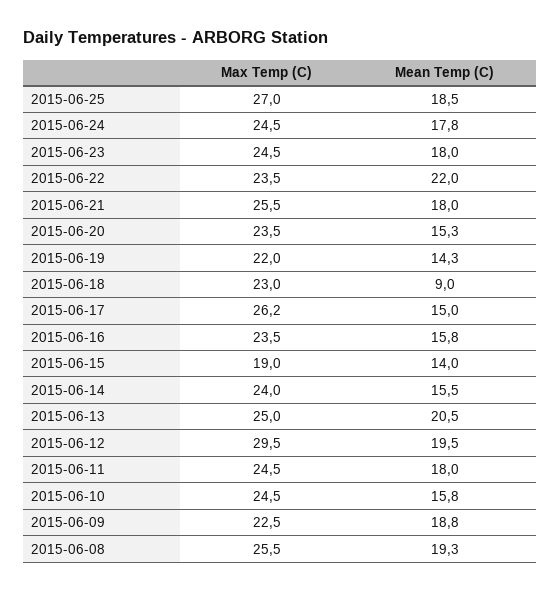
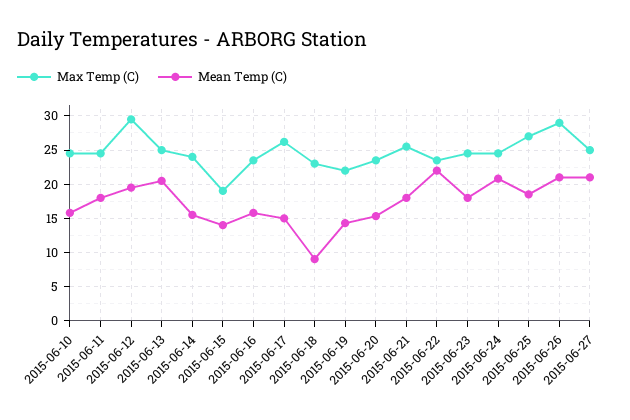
Mean Temp (C), 2015-06-24: 17.8 -> 21
Max Temp (C), 2015-06-09: 22.5 -> none
Mean Temp (C), 2015-06-09: 18.8 -> none
Max Temp (C), 2015-06-08: 25.5 -> none
Mean Temp (C), 2015-06-08: 19.3 -> none
Max Temp (C), 2015-06-26: none -> 29
Mean Temp (C), 2015-06-26: none -> 21
Max Temp (C), 2015-06-27: none -> 25
Mean Temp (C), 2015-06-27: none -> 21

